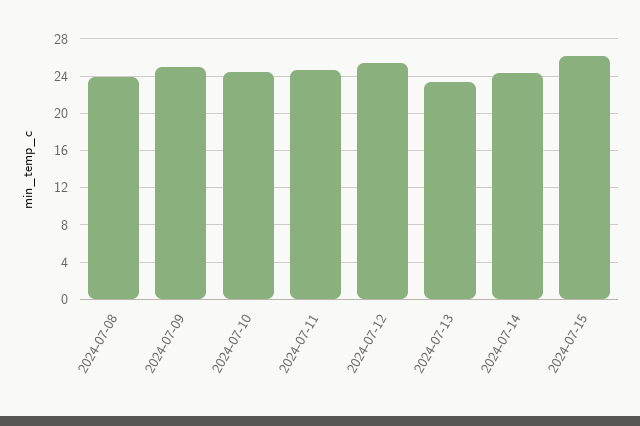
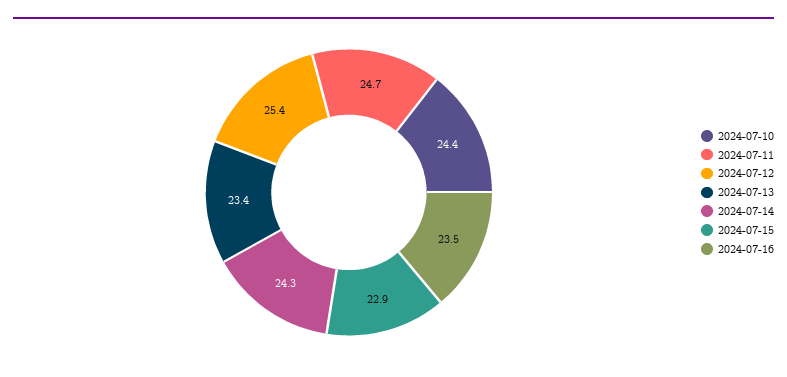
2024-07-08: 24 -> none
2024-07-09: 25 -> none
2024-07-15: 26 -> 22.9
2024-07-16: none -> 23.5

